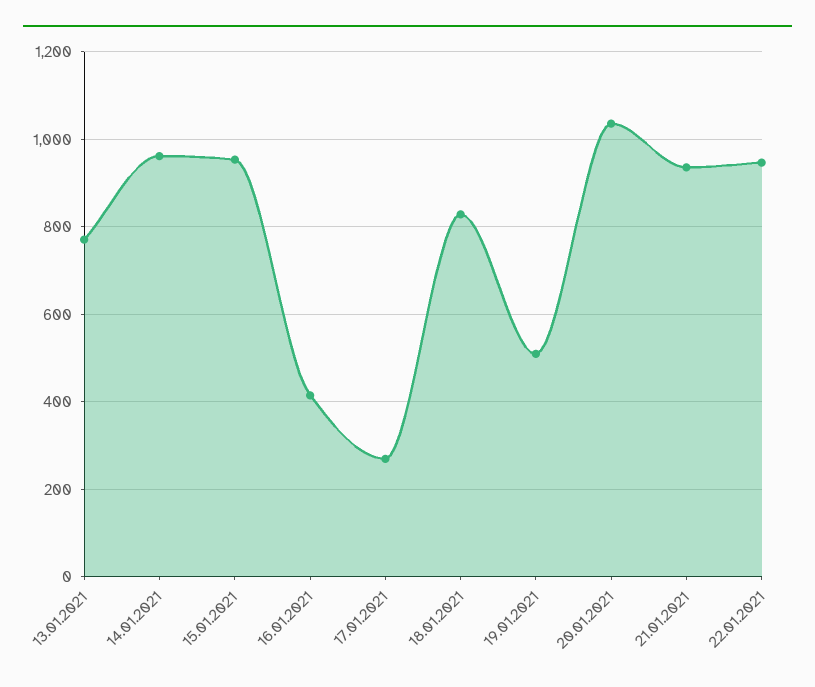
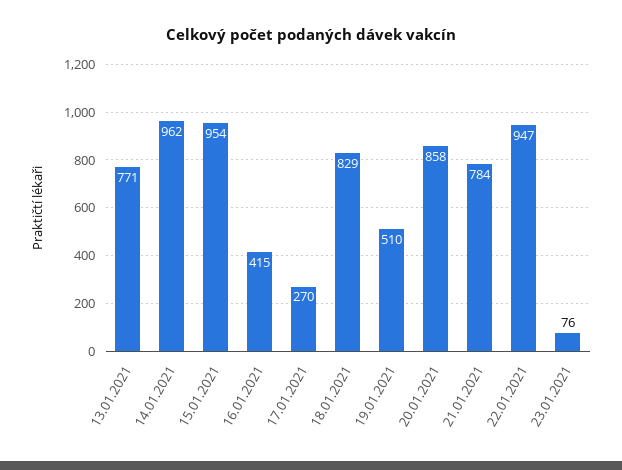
20.01.2021: 1040 -> 858
21.01.2021: 940 -> 784
23.01.2021: none -> 76

